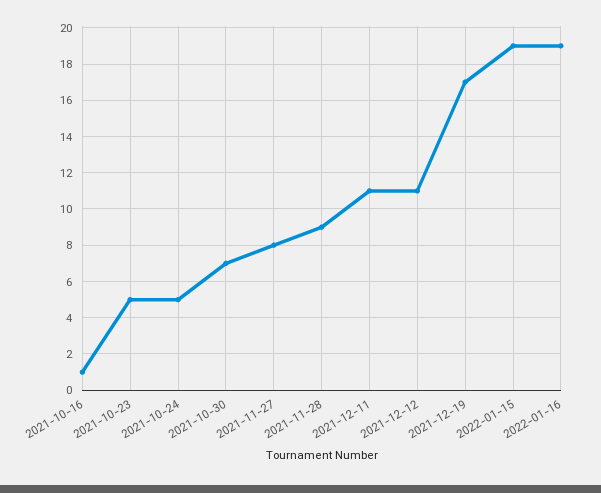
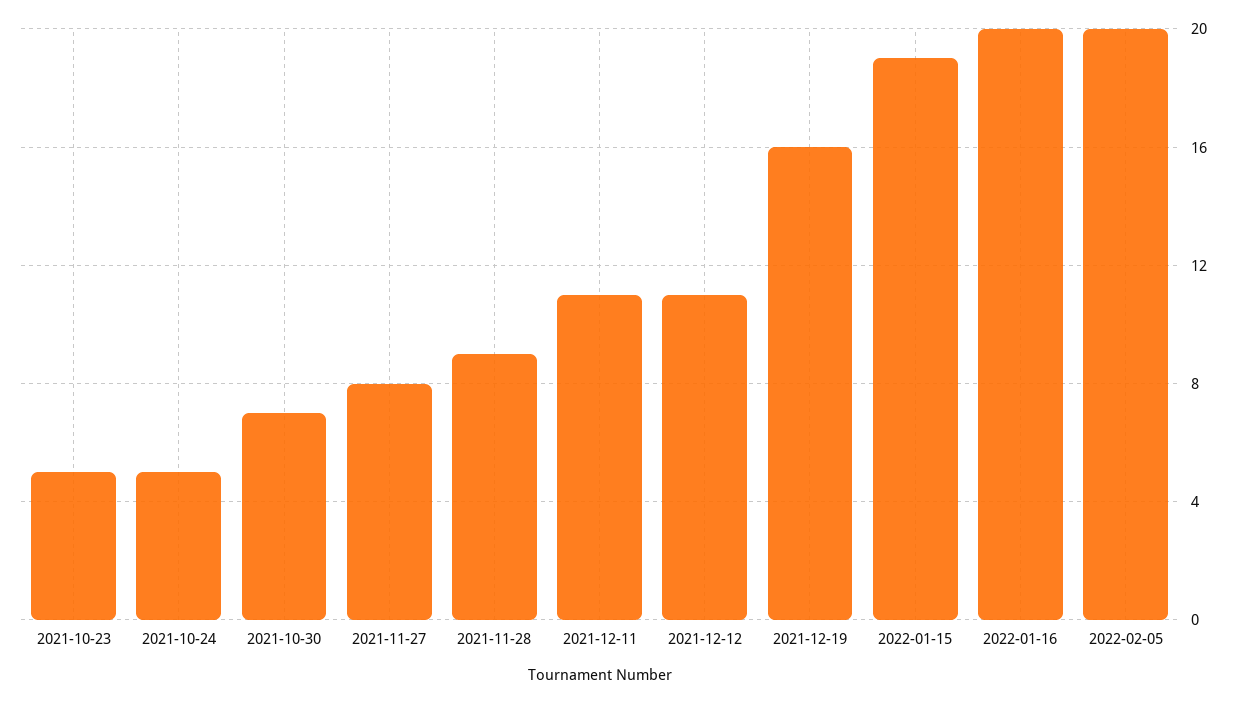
2021-10-16: 1 -> none
2021-12-19: 17 -> 16
2022-01-16: 19 -> 20
2022-02-05: none -> 20

